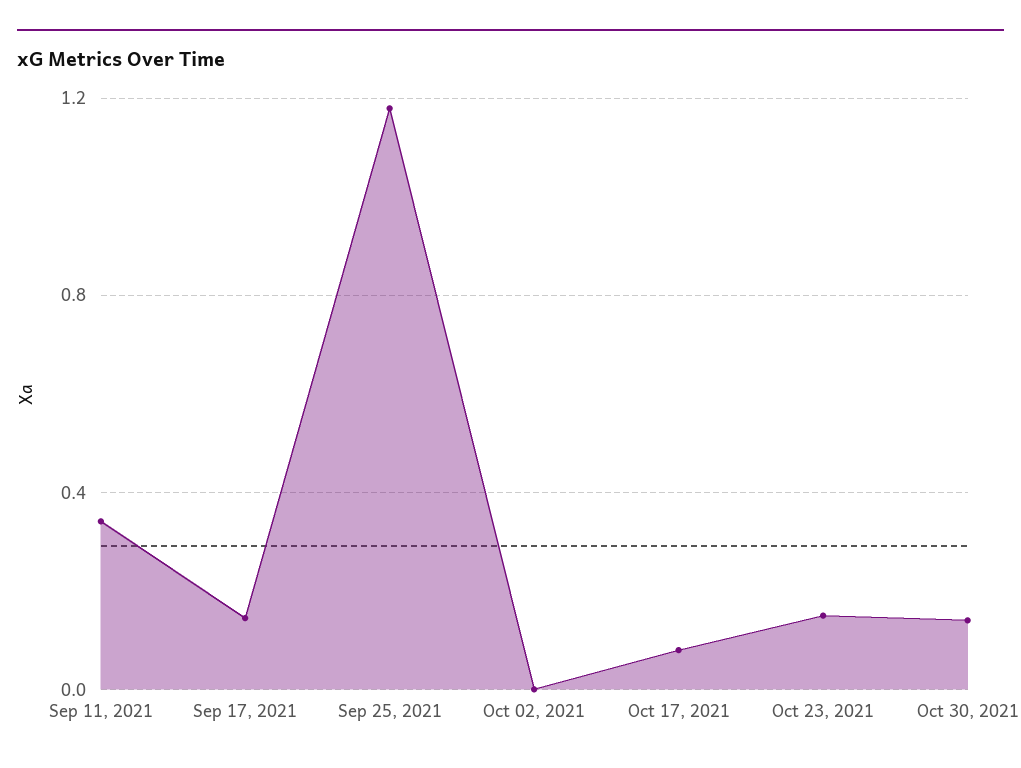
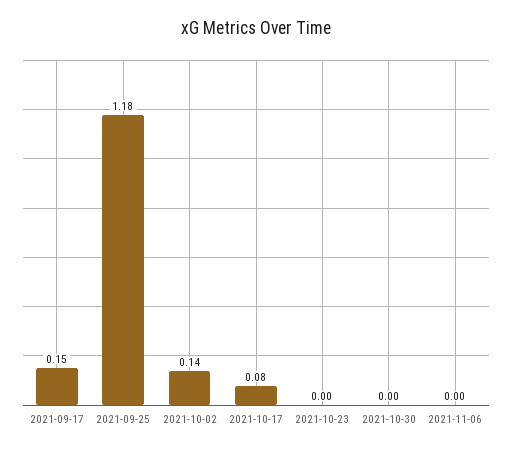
Sep 11, 2021: 0.35 -> none
Oct 02, 2021: 0 -> 0.14
Oct 23, 2021: 0.15 -> 0
Oct 30, 2021: 0.15 -> 0
2021-11-06: none -> 0

